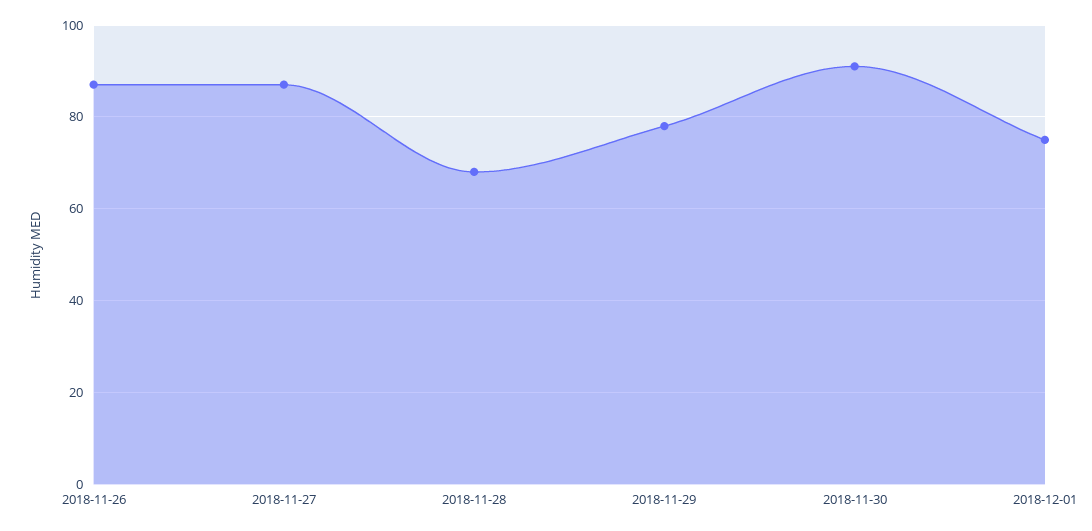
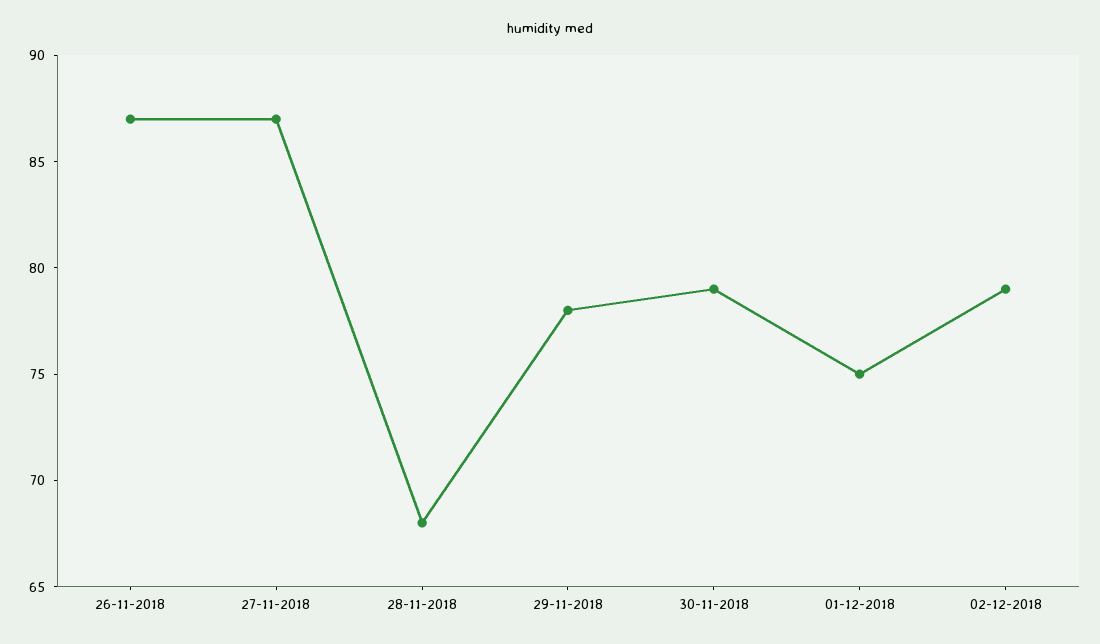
2018-11-30: 90 -> 79
02-12-2018: none -> 79

